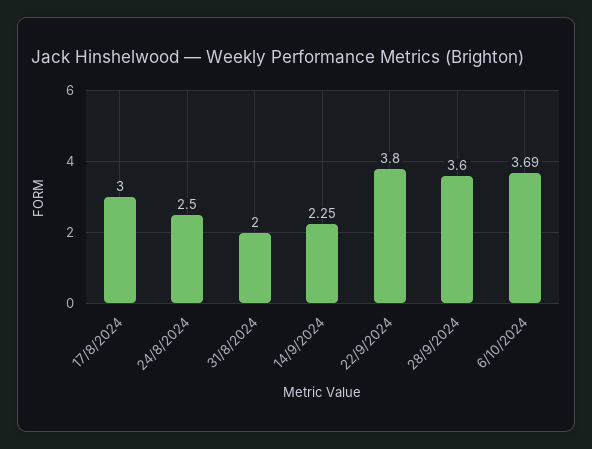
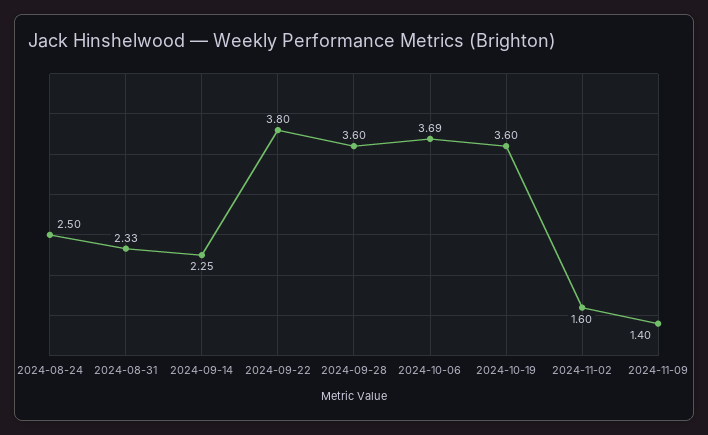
17/8/2024: 3 -> none
31/8/2024: 2 -> 2.33
2024-10-19: none -> 3.6
2024-11-02: none -> 1.6
2024-11-09: none -> 1.4

